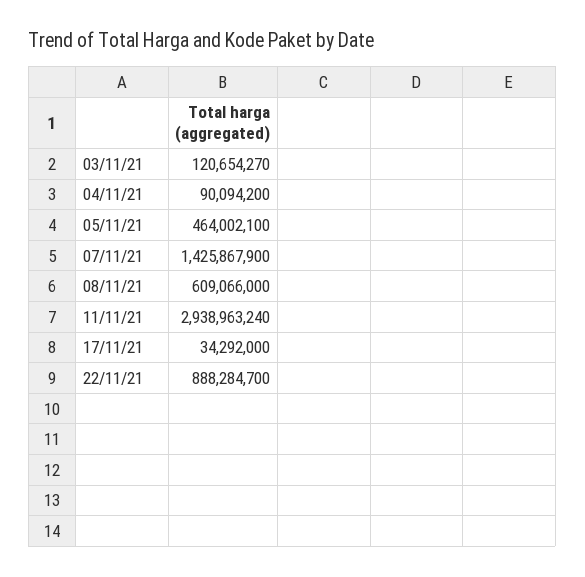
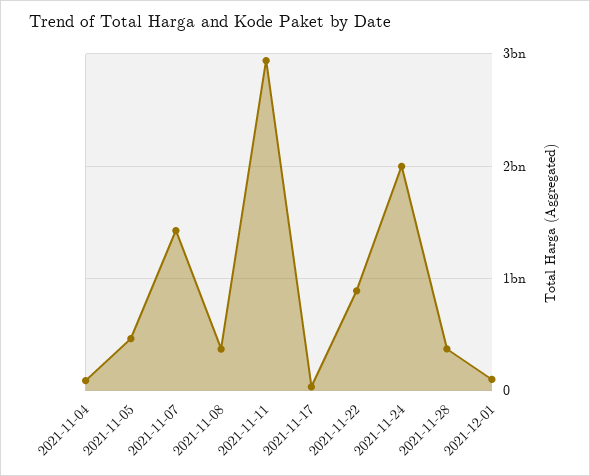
03/11/21: 120654270 -> none
08/11/21: 609066000 -> 400000000
2021-11-24: none -> 2000000000
2021-11-28: none -> 400000000
2021-12-01: none -> 100000000

